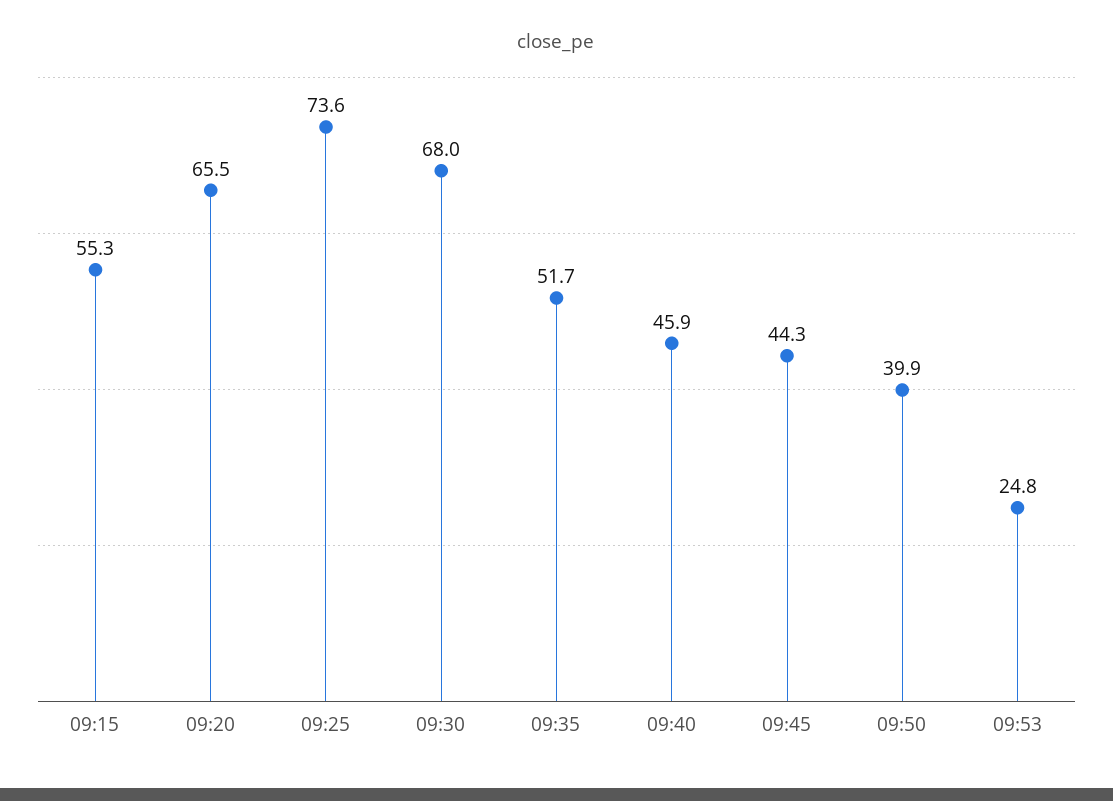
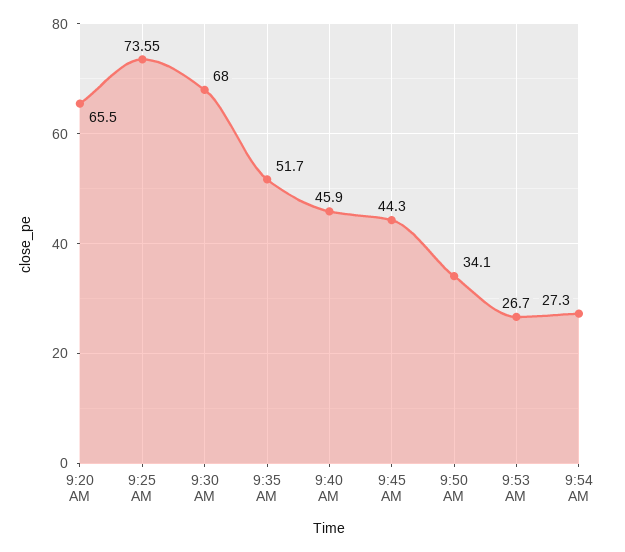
09:15: 55.3 -> none
09:50: 39.9 -> 34.1
09:53: 24.8 -> 26.7
9:54 AM: none -> 27.3

